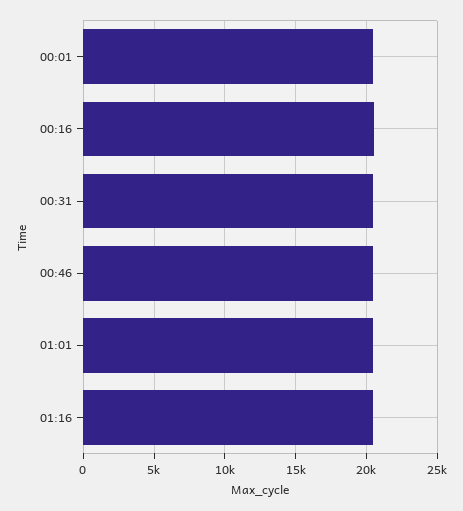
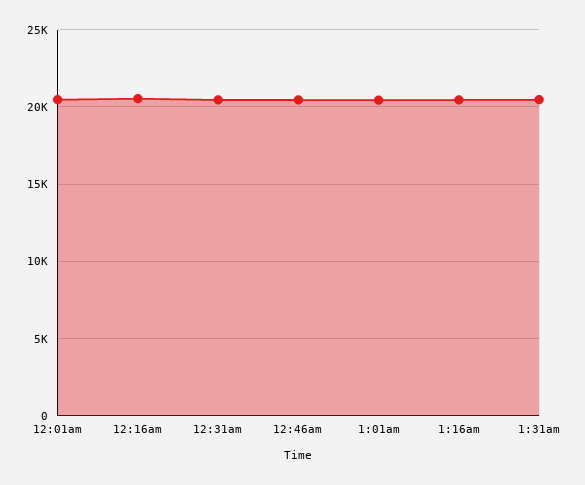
1:31am: none -> 20500

